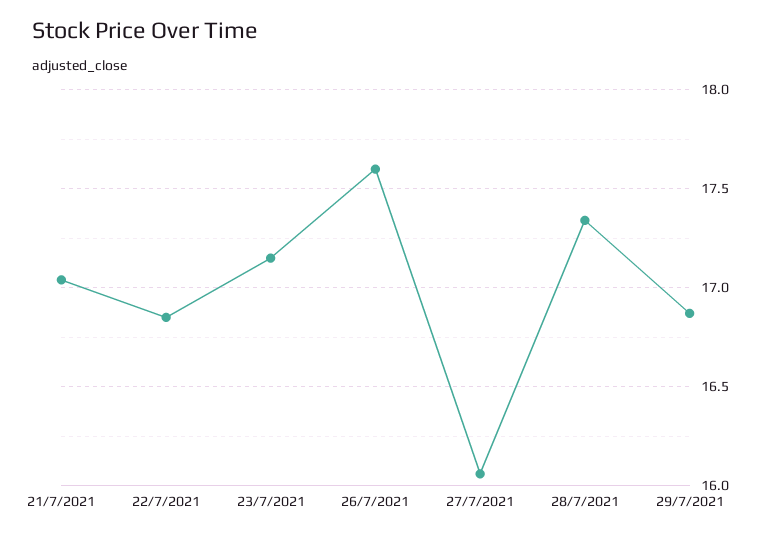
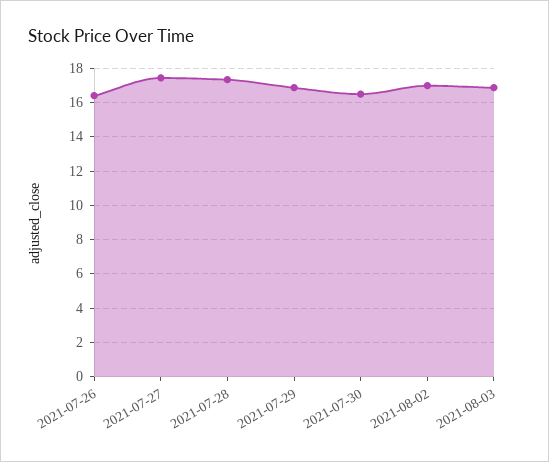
21/7/2021: 17.05 -> none
22/7/2021: 16.85 -> none
23/7/2021: 17.15 -> none
26/7/2021: 17.6 -> 16.5
27/7/2021: 16.05 -> 17.5
2021-07-30: none -> 16.5
2021-08-02: none -> 17
2021-08-03: none -> 17

